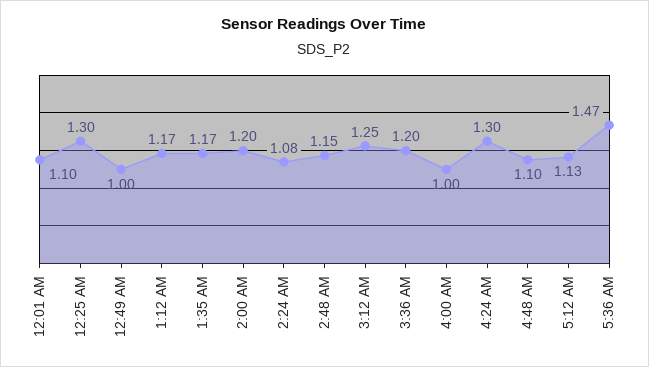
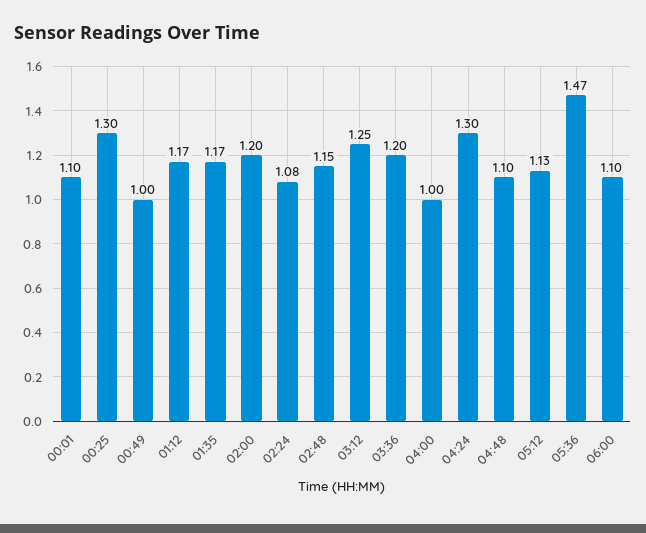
06:00: none -> 1.1

